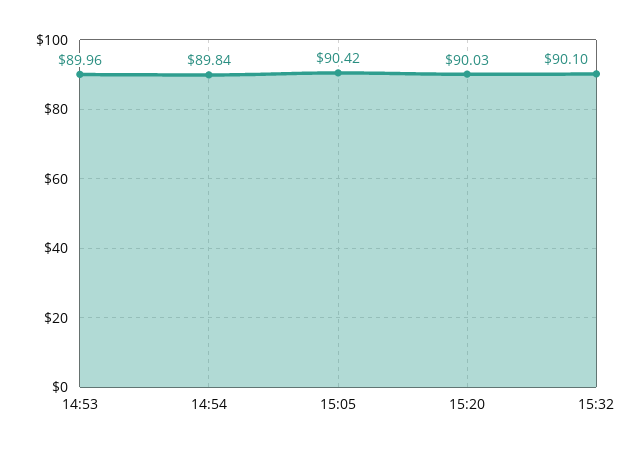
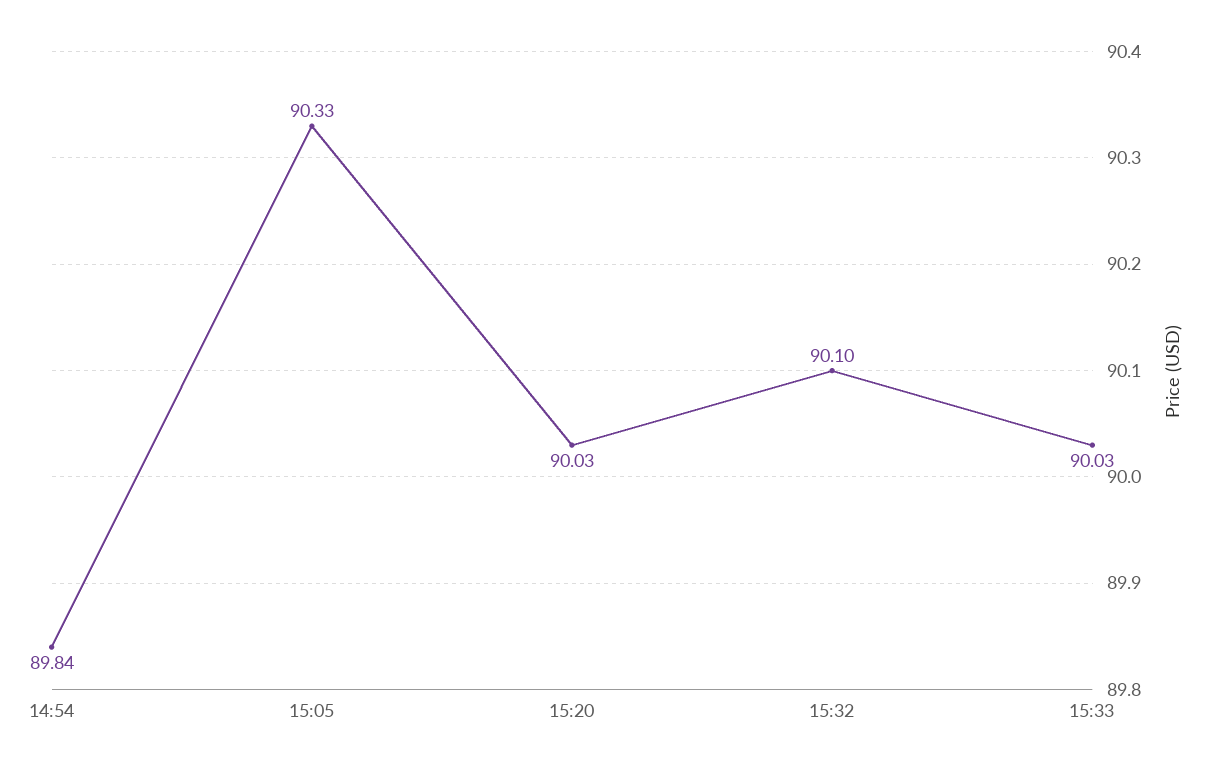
14:53: 89.96 -> none
15:05: 90.42 -> 90.33
15:33: none -> 90.03

